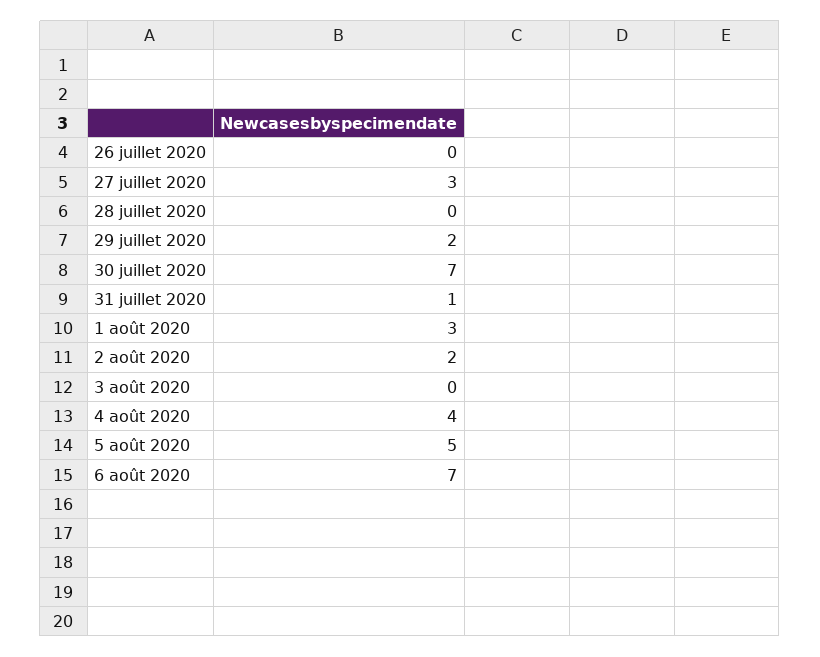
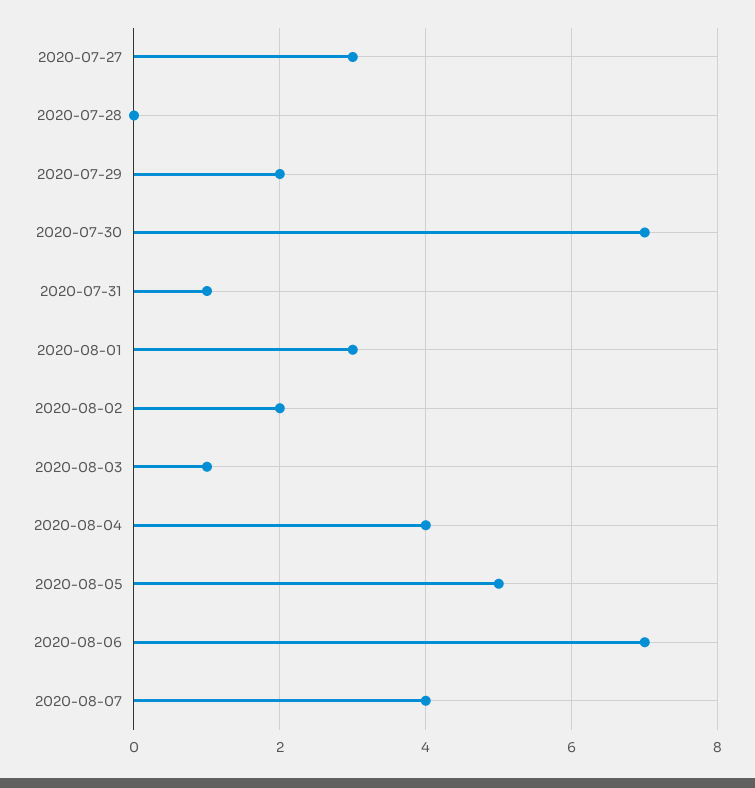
26 juillet 2020: 0 -> none
3 août 2020: 0 -> 1
2020-08-07: none -> 4

